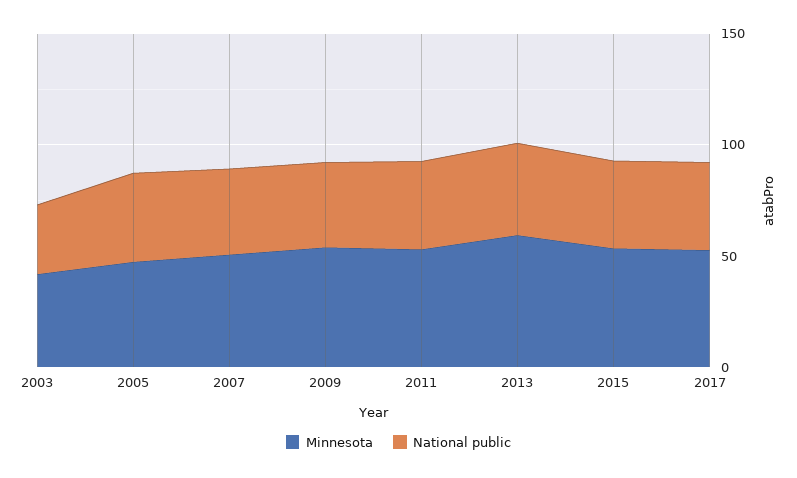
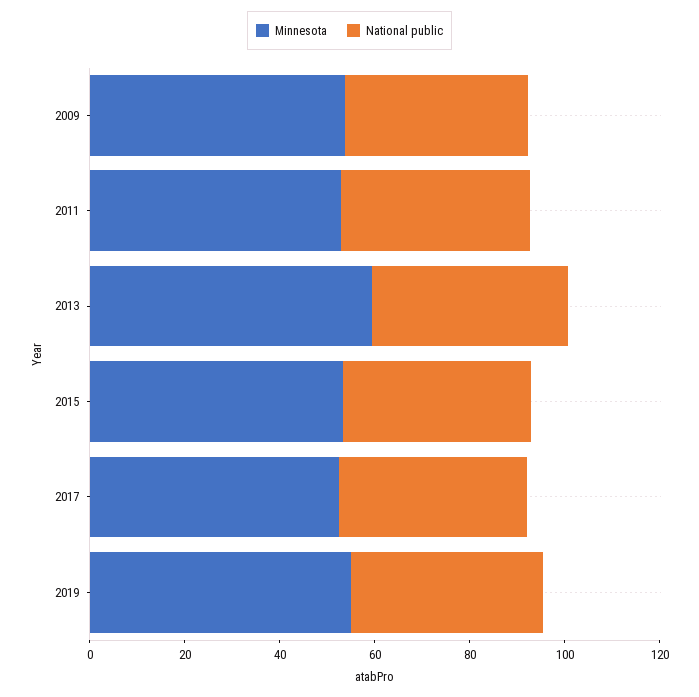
Minnesota, 2003: 40 -> none
National public, 2003: 30 -> none
Minnesota, 2005: 50 -> none
National public, 2005: 40 -> none
Minnesota, 2007: 50 -> none
National public, 2007: 40 -> none
Minnesota, 2019: none -> 55
National public, 2019: none -> 40

